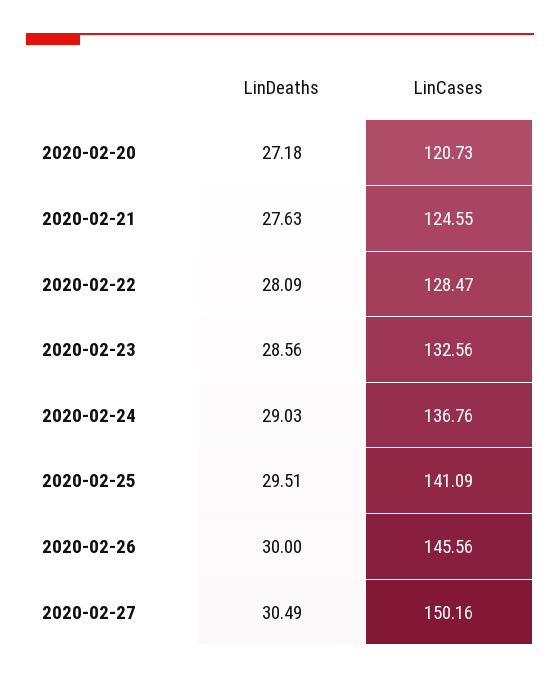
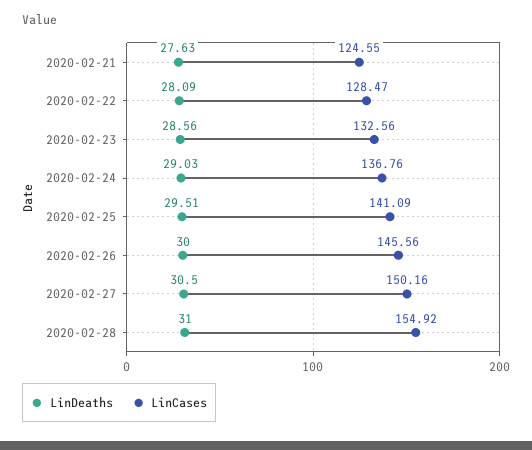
LinDeaths, 2020-02-20: 27.18 -> none
LinCases, 2020-02-20: 120.73 -> none
LinDeaths, 2020-02-27: 30.49 -> 30.5
LinDeaths, 2020-02-28: none -> 31
LinCases, 2020-02-28: none -> 154.92

